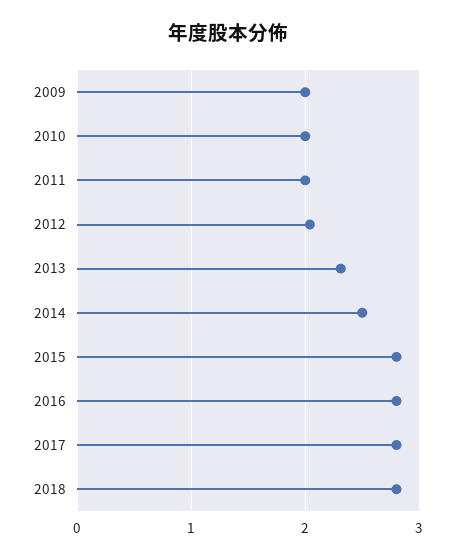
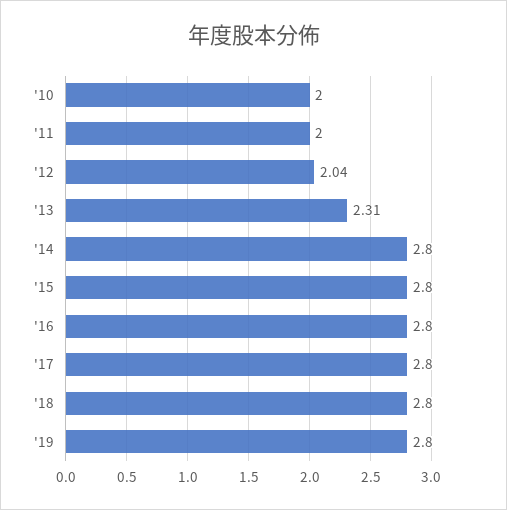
2009: 2 -> none
2014: 2.5 -> 2.8
'19: none -> 2.8

